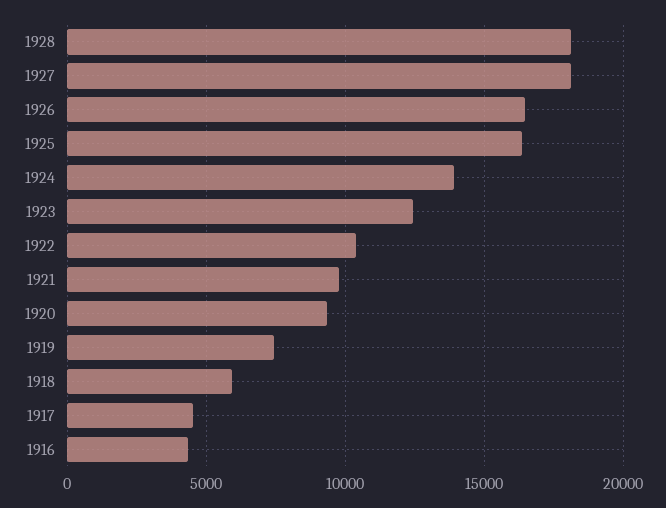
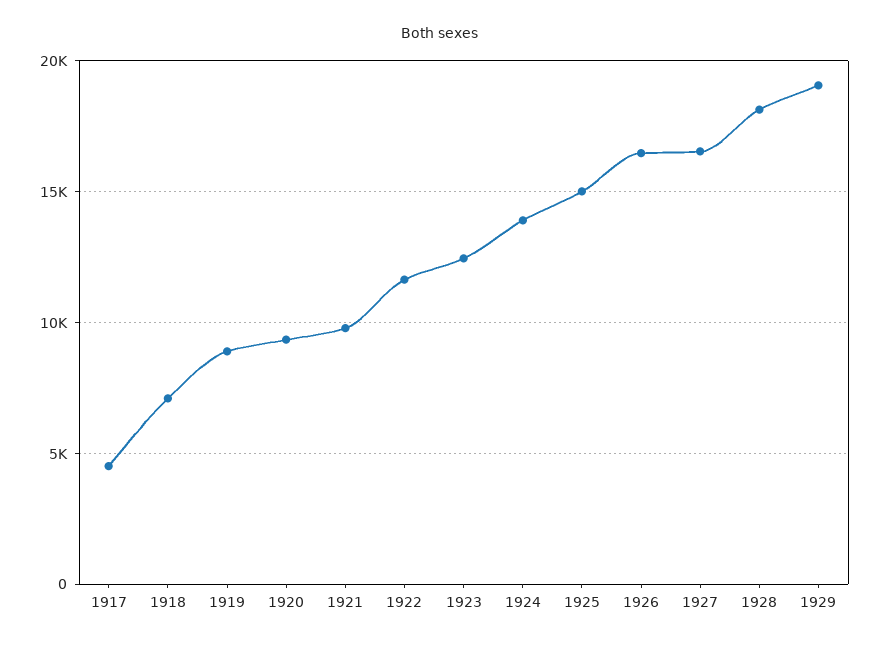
1927: 18000 -> 16500
1925: 16500 -> 15000
1922: 10500 -> 11500
1919: 7500 -> 9000
1918: 6000 -> 7000
1916: 4500 -> none
1929: none -> 19000

